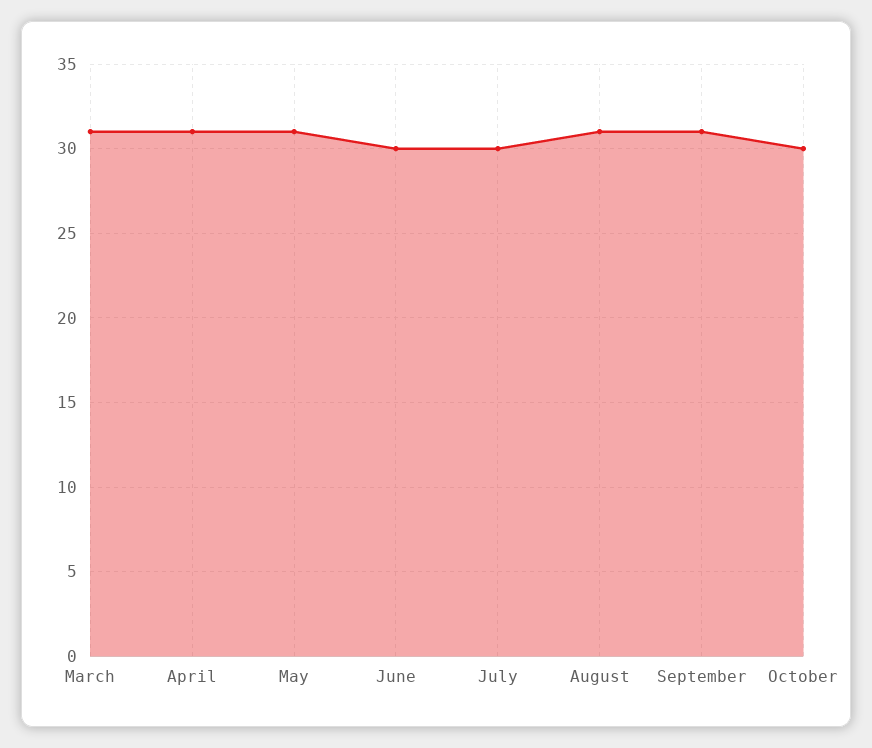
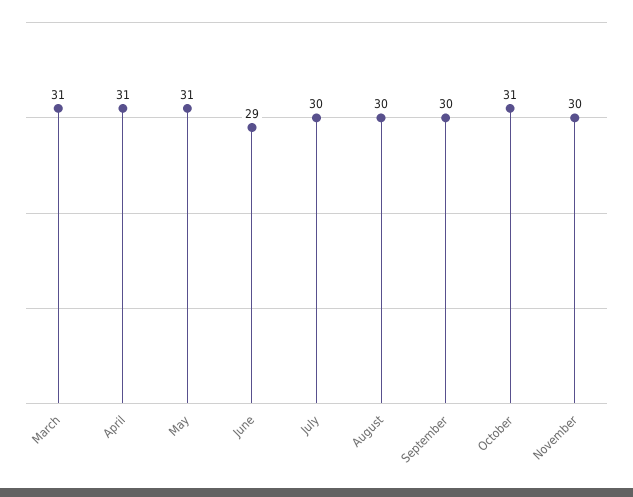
June: 30 -> 29
August: 31 -> 30
September: 31 -> 30
October: 30 -> 31
November: none -> 30

